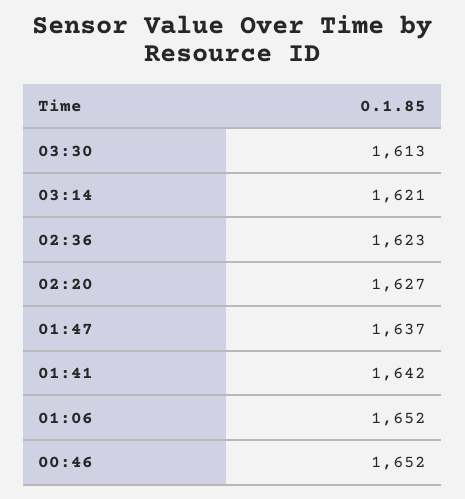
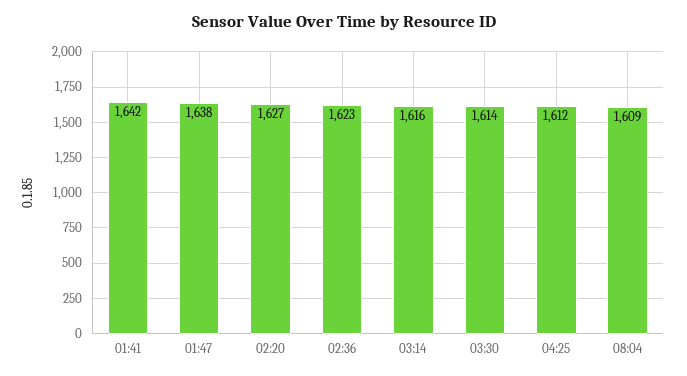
03:30: 1613 -> 1614
03:14: 1621 -> 1616
01:47: 1637 -> 1638
01:06: 1652 -> none
00:46: 1652 -> none
04:25: none -> 1612
08:04: none -> 1609

